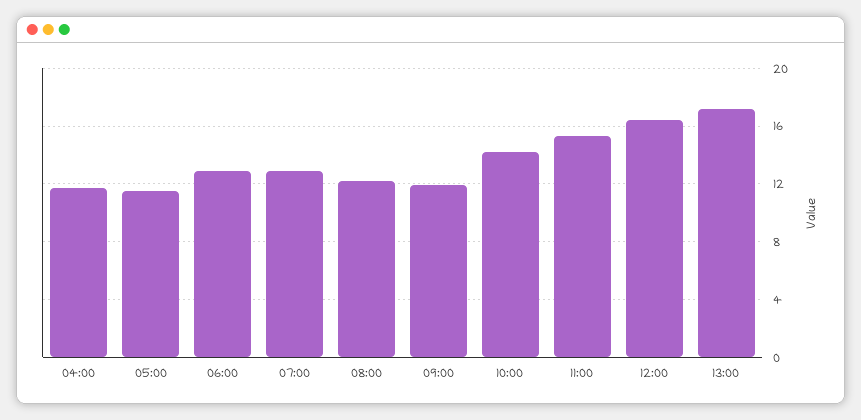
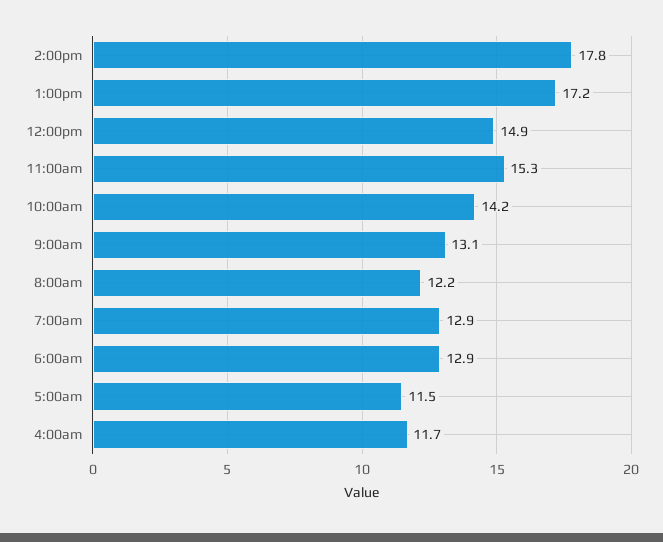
09:00: 12 -> 13.1
12:00: 16.5 -> 14.9
2:00pm: none -> 17.8

